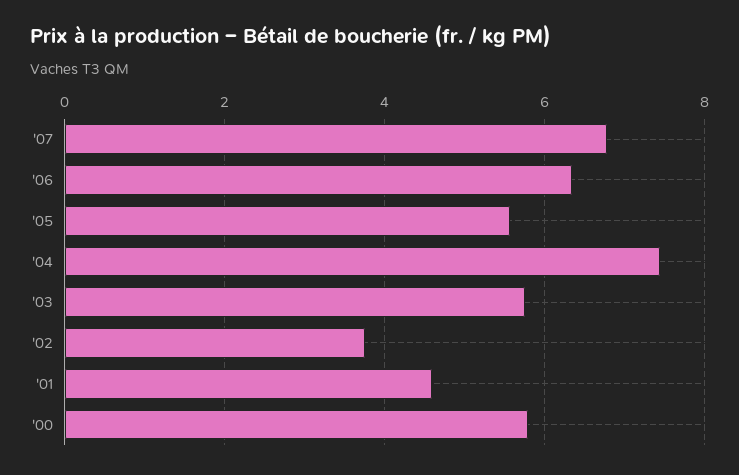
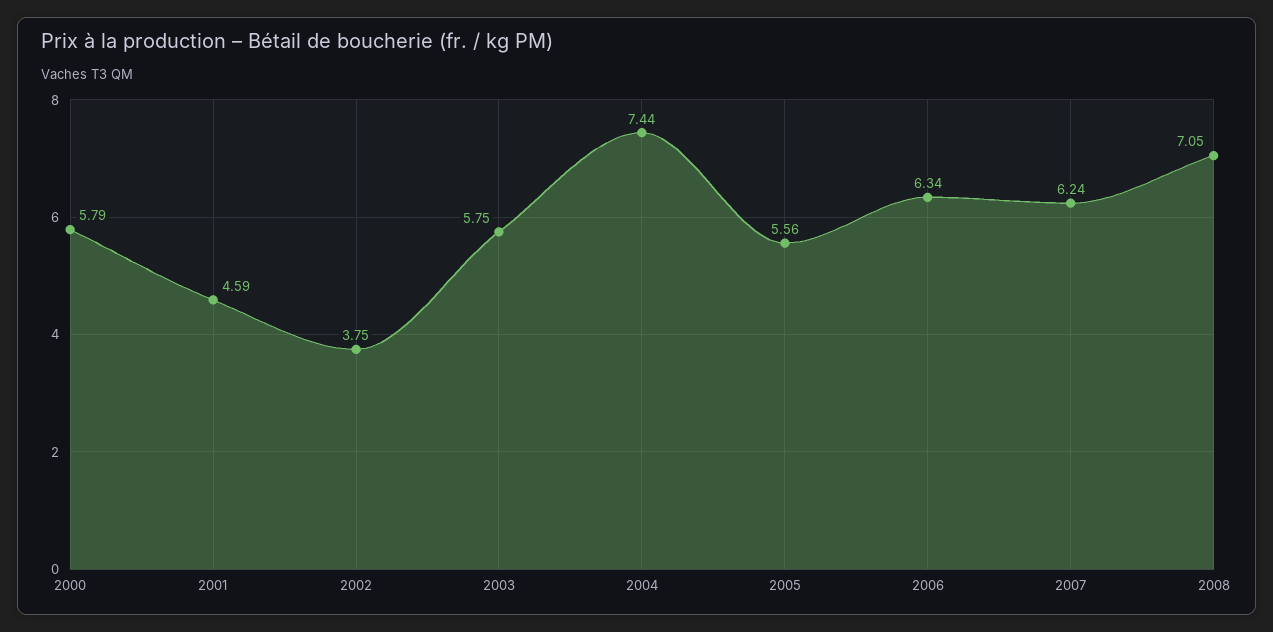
'07: 6.8 -> 6.24
2008: none -> 7.05

